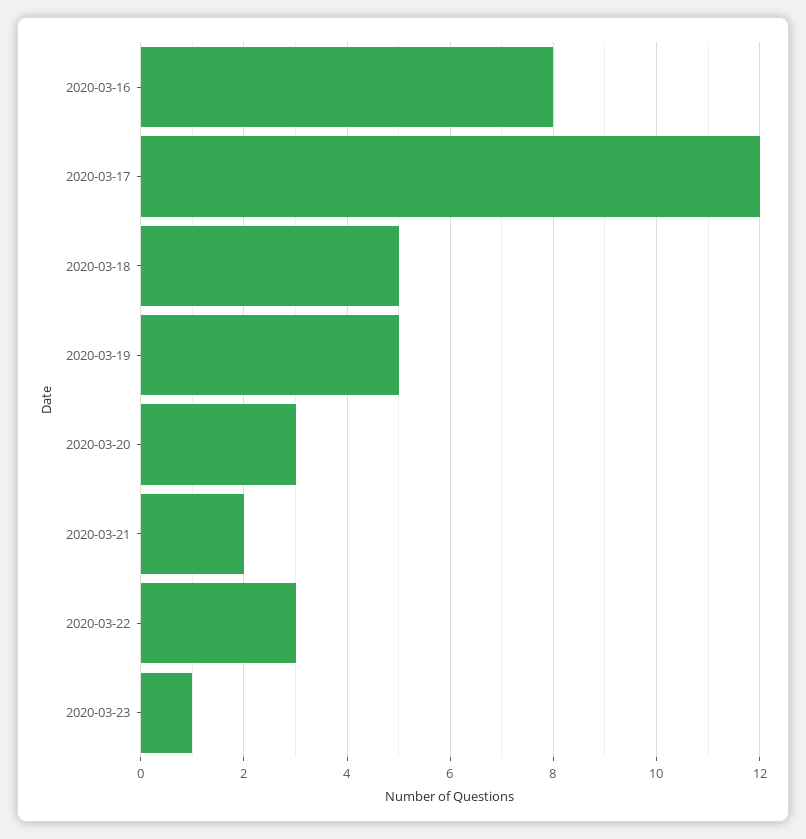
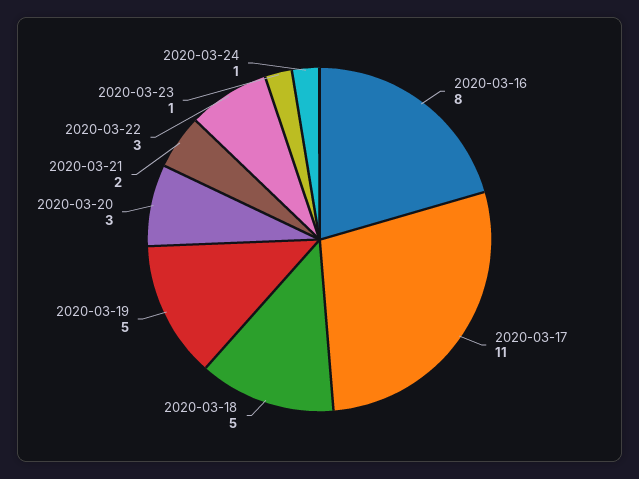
2020-03-17: 12 -> 11
2020-03-24: none -> 1

